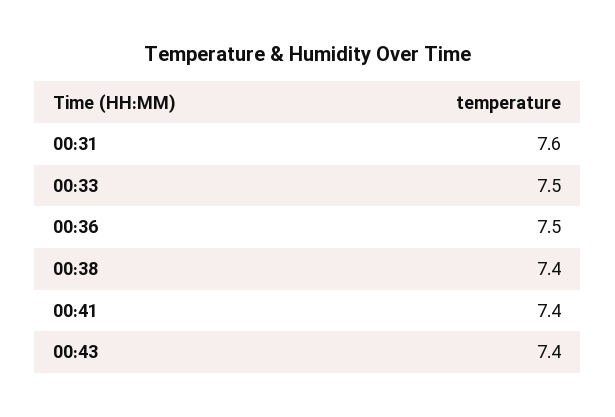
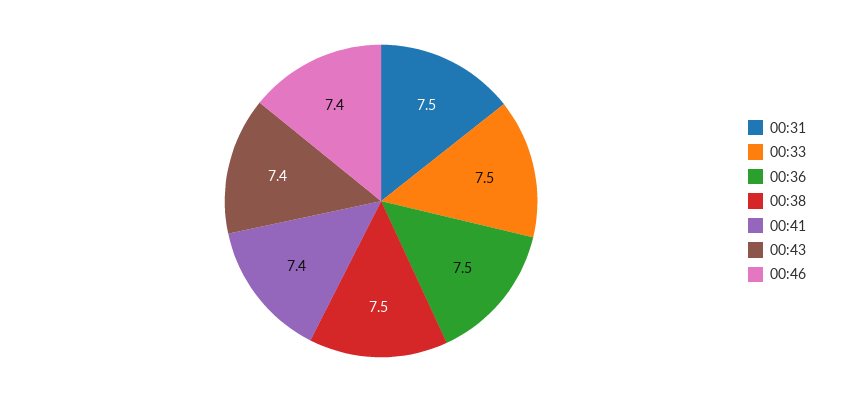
00:31: 7.6 -> 7.5
00:38: 7.4 -> 7.5
00:46: none -> 7.4

